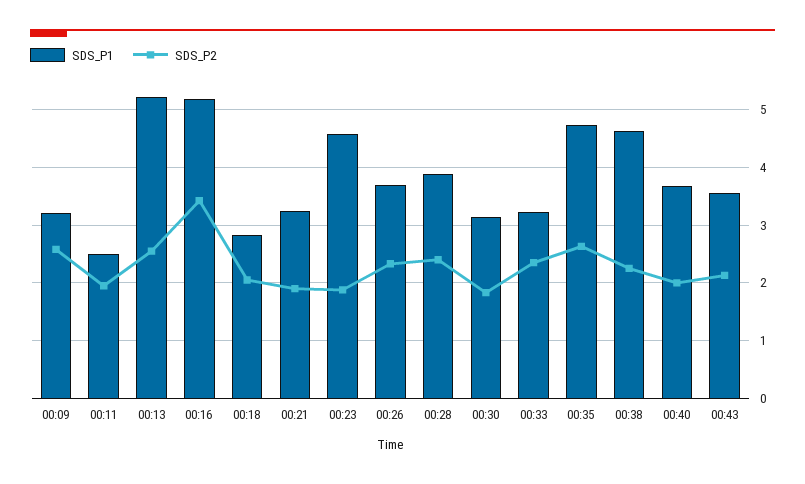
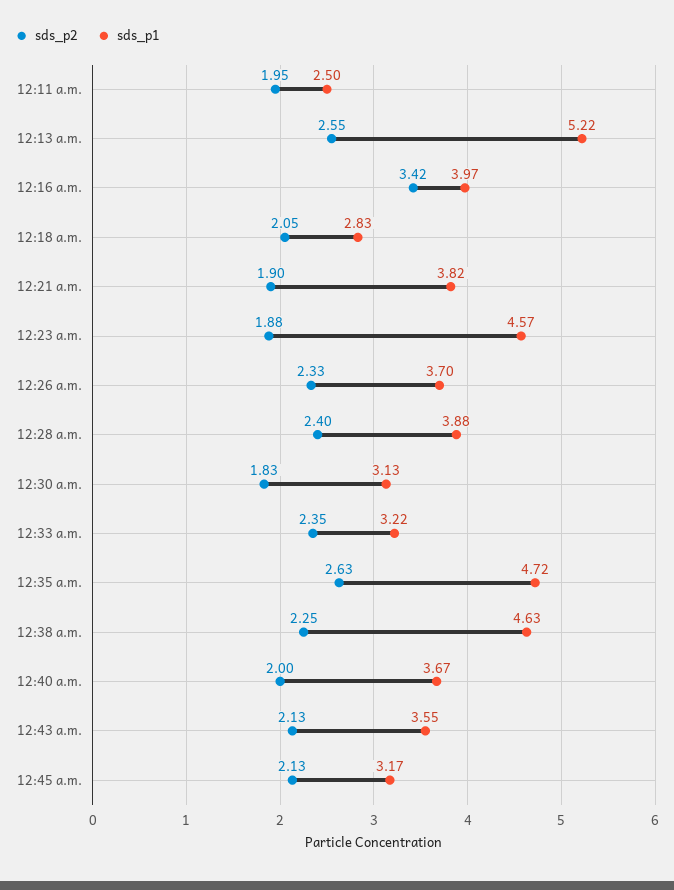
SDS_P1, 00:09: 3.2 -> none
SDS_P2, 00:09: 2.6 -> none
SDS_P1, 00:16: 5.2 -> 3.97
SDS_P1, 00:21: 3.2 -> 3.82
SDS_P2, 12:45 a.m.: none -> 2.13
SDS_P1, 12:45 a.m.: none -> 3.17

